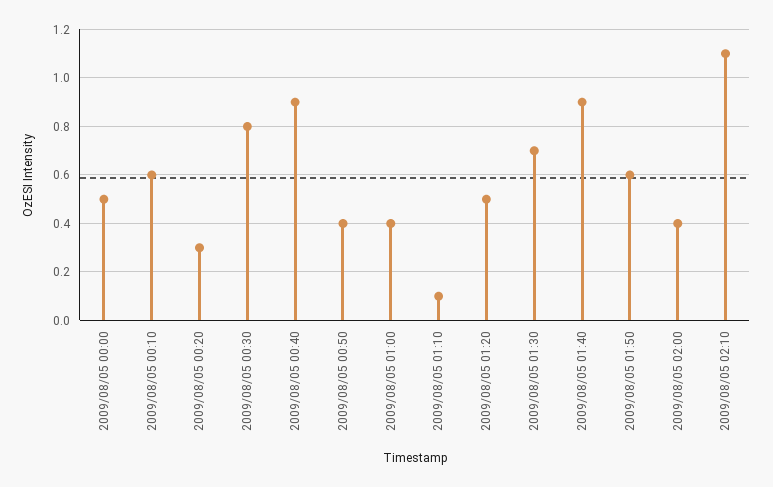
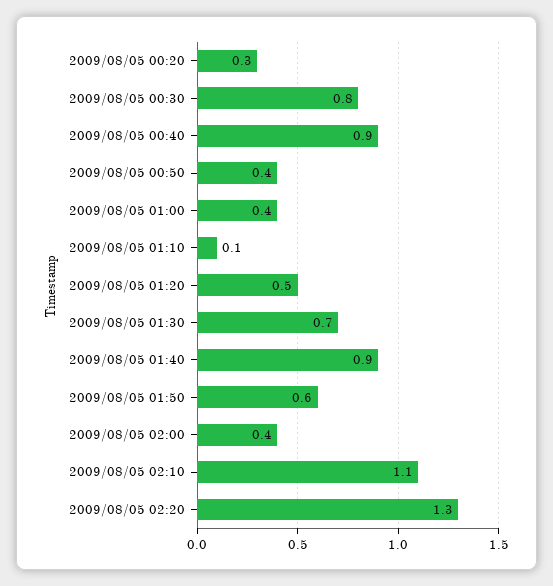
2009/08/05 00:00: 0.5 -> none
2009/08/05 00:10: 0.6 -> none
2009/08/05 02:20: none -> 1.3

